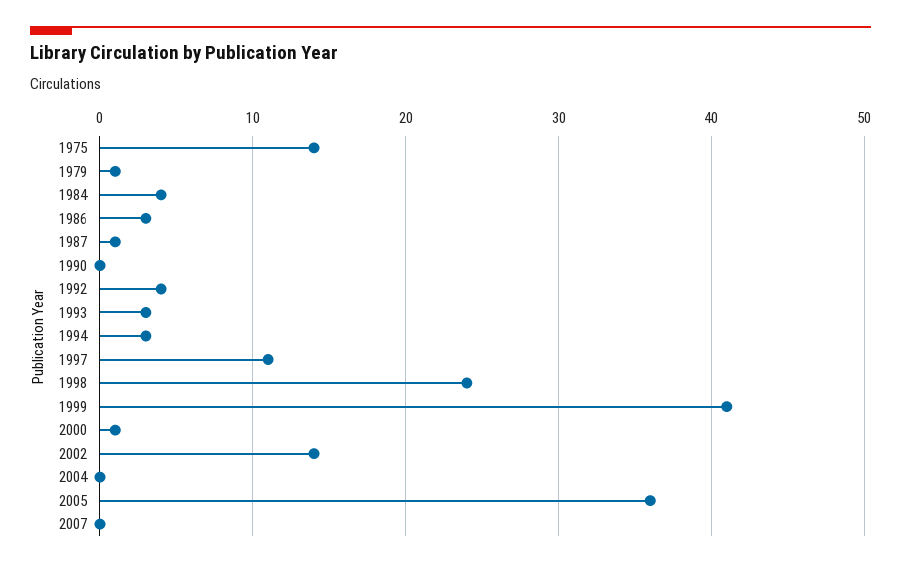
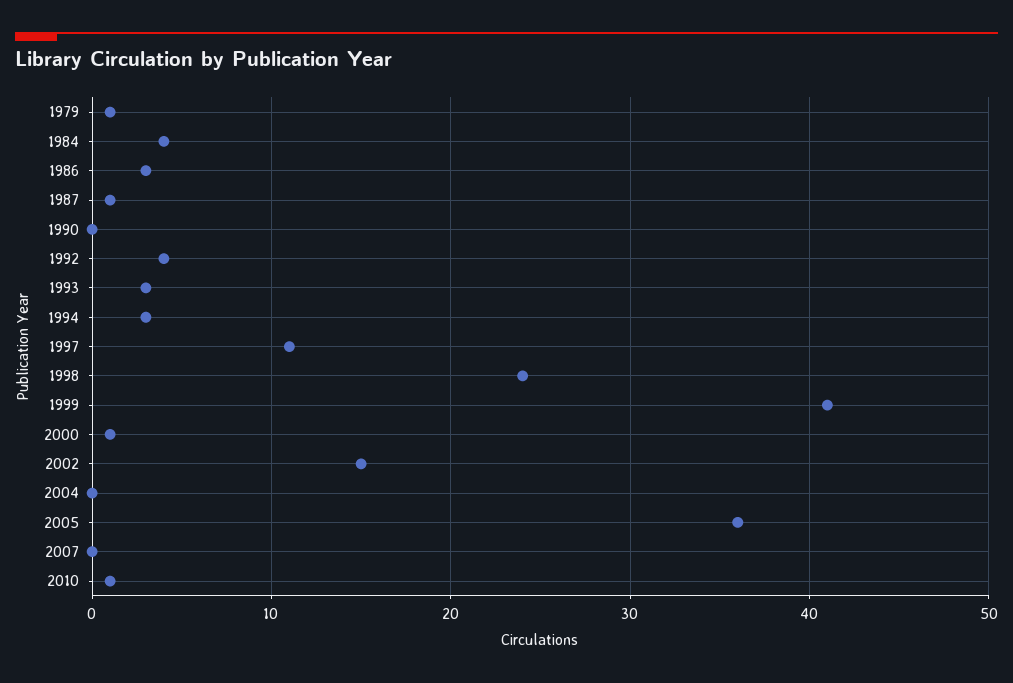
1975: 14 -> none
2002: 14 -> 15
2010: none -> 1

